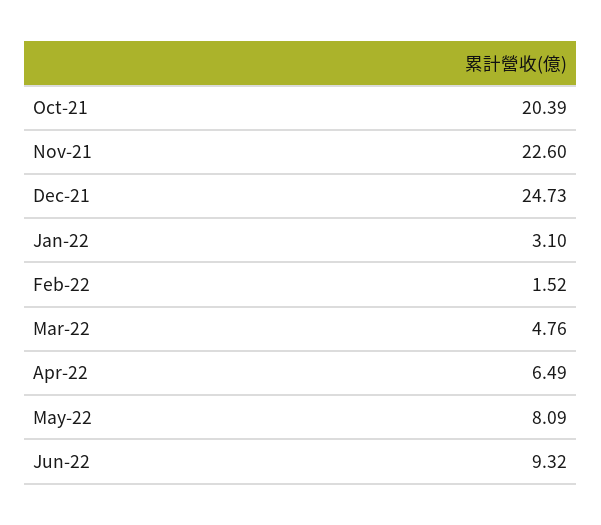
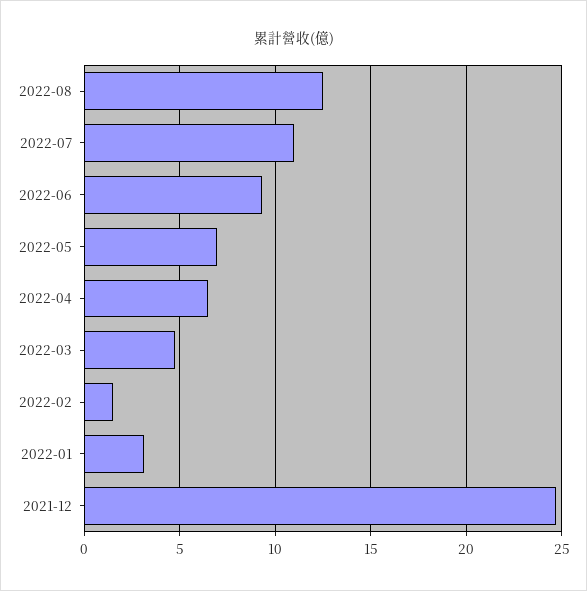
Oct-21: 20.39 -> none
Nov-21: 22.6 -> none
May-22: 8.09 -> 7
2022-08: none -> 12.5
2022-07: none -> 11

